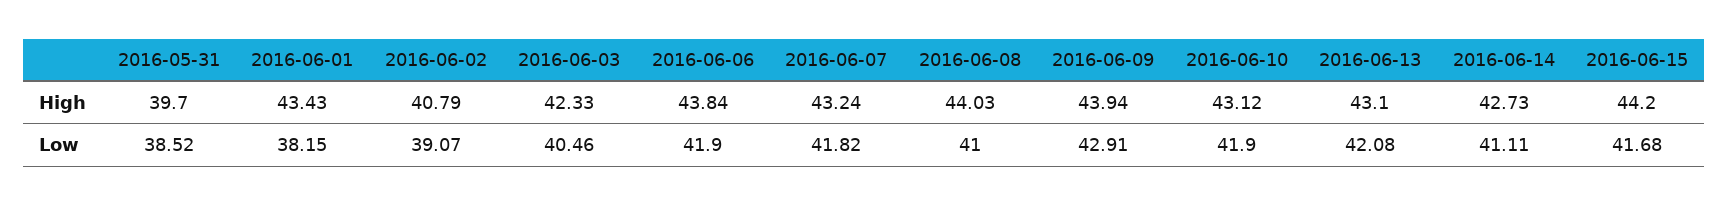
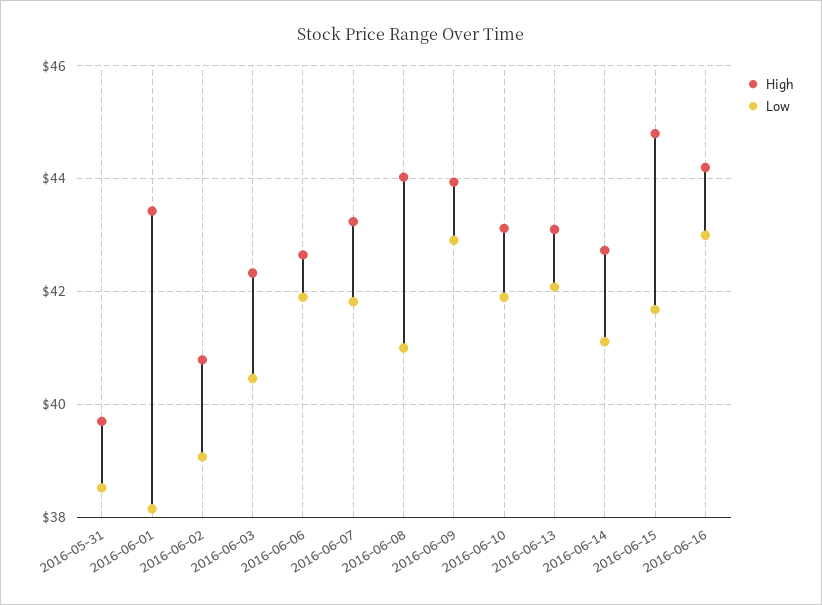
High, 2016-06-06: 43.84 -> 42.6
High, 2016-06-15: 44.2 -> 44.8
High, 2016-06-16: none -> 44.2
Low, 2016-06-16: none -> 43

